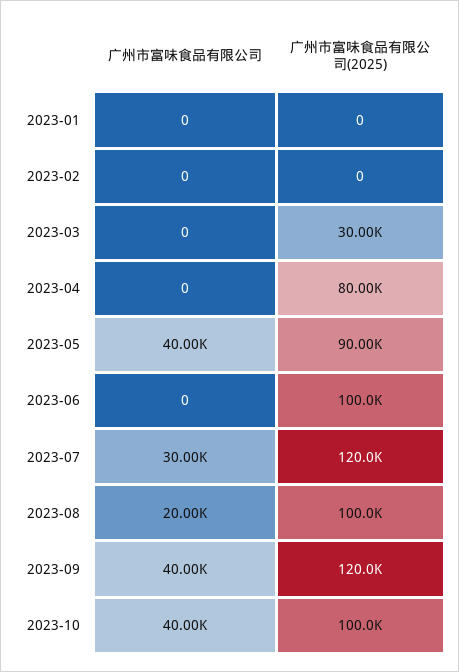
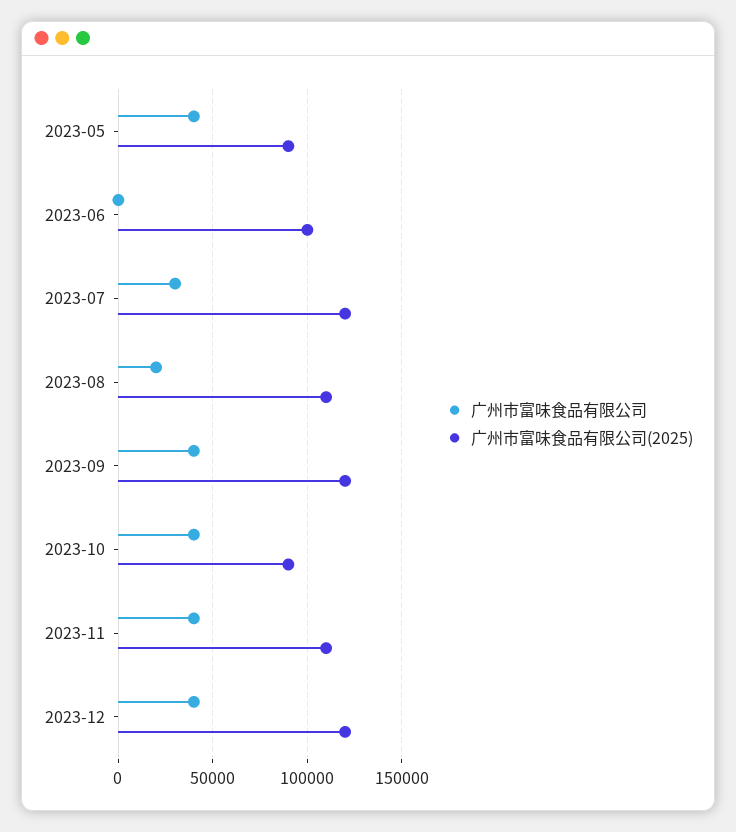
广州市富味食品有限公司, 2023-01: 0 -> none
广州市富味食品有限公司(2025), 2023-01: 0 -> none
广州市富味食品有限公司, 2023-02: 0 -> none
广州市富味食品有限公司(2025), 2023-02: 0 -> none
广州市富味食品有限公司, 2023-03: 0 -> none
广州市富味食品有限公司(2025), 2023-03: 30000 -> none
广州市富味食品有限公司, 2023-04: 0 -> none
广州市富味食品有限公司(2025), 2023-04: 80000 -> none
广州市富味食品有限公司(2025), 2023-08: 100000 -> 110000
广州市富味食品有限公司(2025), 2023-10: 100000 -> 90000
广州市富味食品有限公司, 2023-11: none -> 40000
广州市富味食品有限公司(2025), 2023-11: none -> 110000
广州市富味食品有限公司, 2023-12: none -> 40000
广州市富味食品有限公司(2025), 2023-12: none -> 120000

